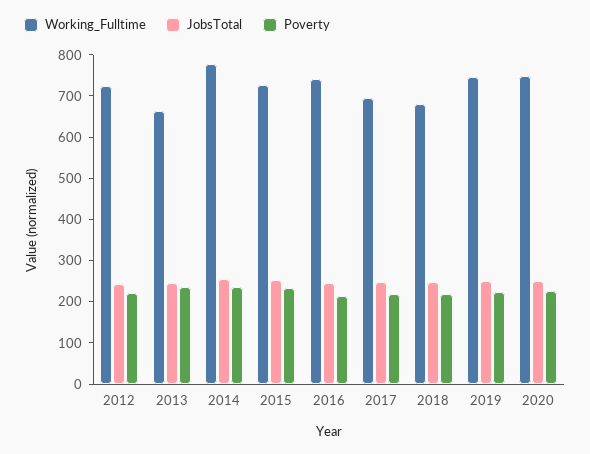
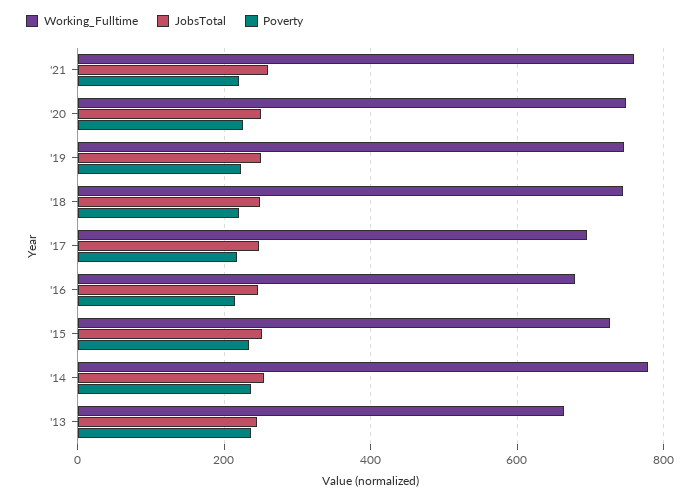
Working_Fulltime, 2012: 720 -> none
JobsTotal, 2012: 240 -> none
Poverty, 2012: 220 -> none
Working_Fulltime, 2016: 740 -> 680
Working_Fulltime, 2018: 680 -> 740
Working_Fulltime, '21: none -> 760
JobsTotal, '21: none -> 260
Poverty, '21: none -> 220

